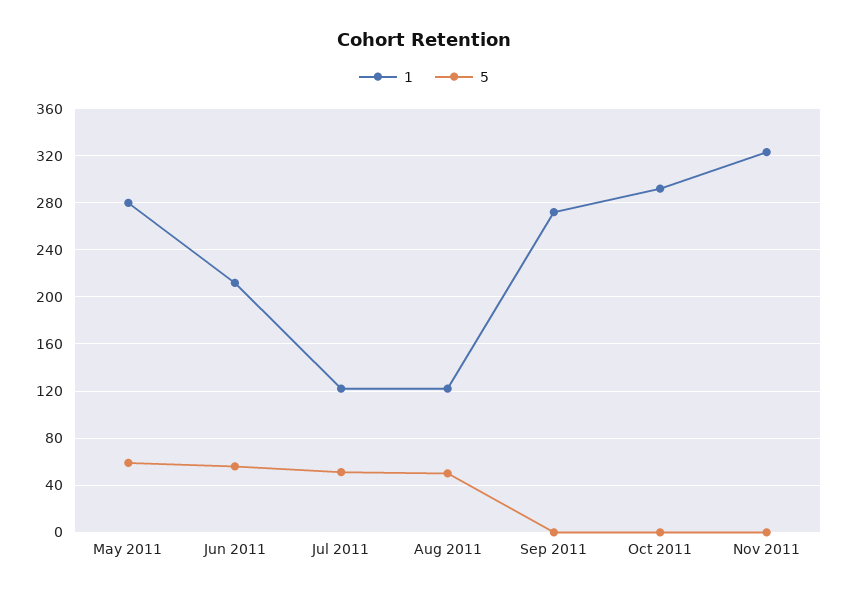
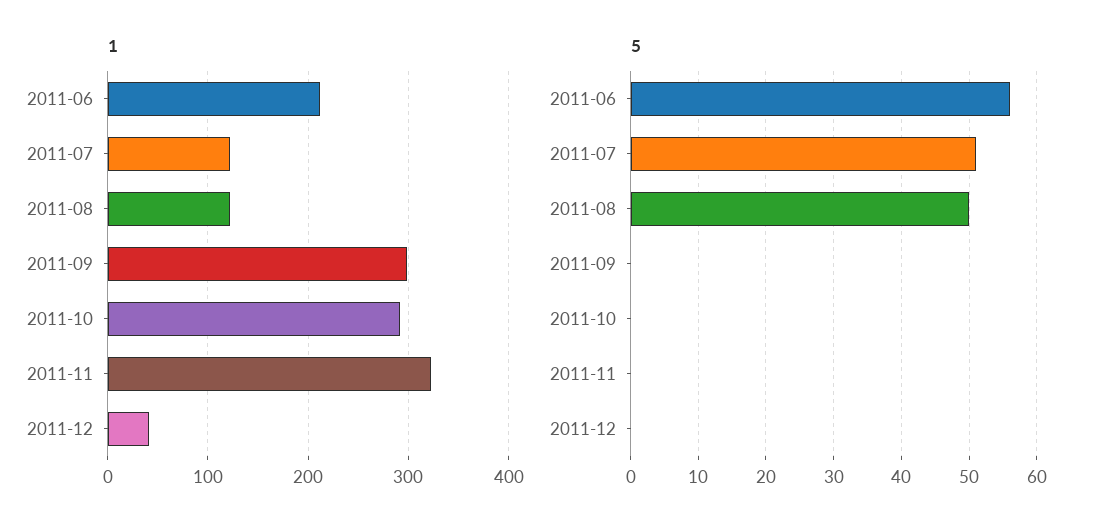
1, May 2011: 280 -> none
5, May 2011: 60 -> none
1, Sep 2011: 270 -> 300
1, 2011-12: none -> 40
5, 2011-12: none -> 0

